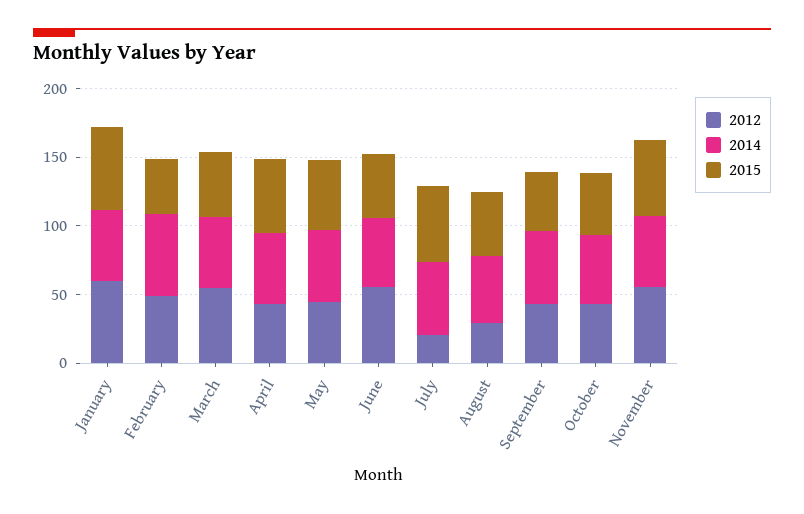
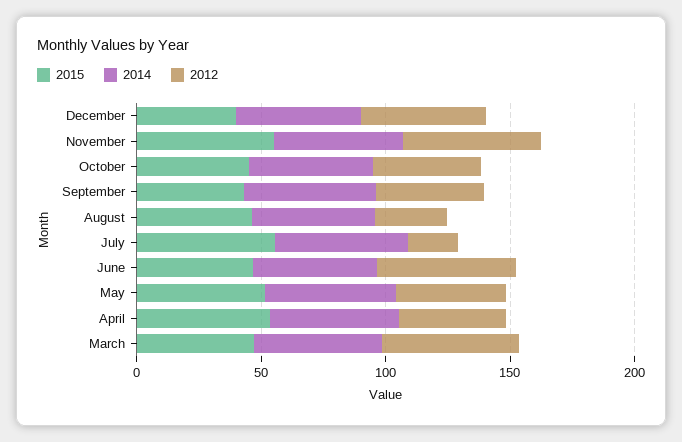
2012, January: 60 -> none
2014, January: 50 -> none
2015, January: 60 -> none
2012, February: 50 -> none
2014, February: 60 -> none
2015, February: 40 -> none
2015, December: none -> 40
2014, December: none -> 50
2012, December: none -> 50

